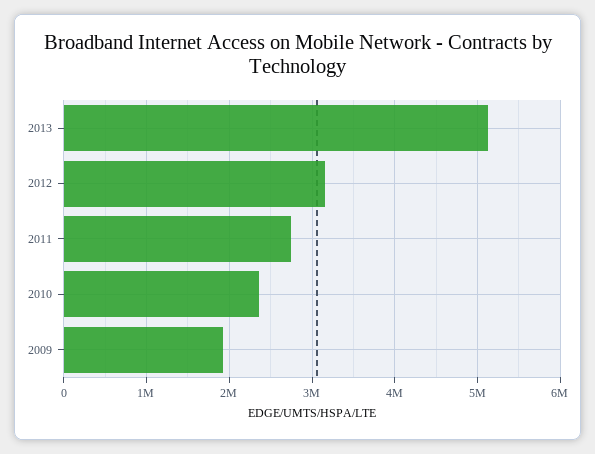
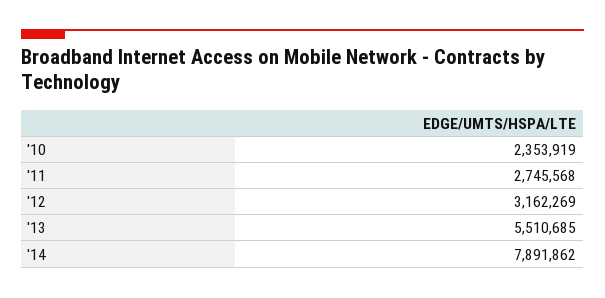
2013: 5100000 -> 5510685
2009: 1900000 -> none
'14: none -> 7891862

